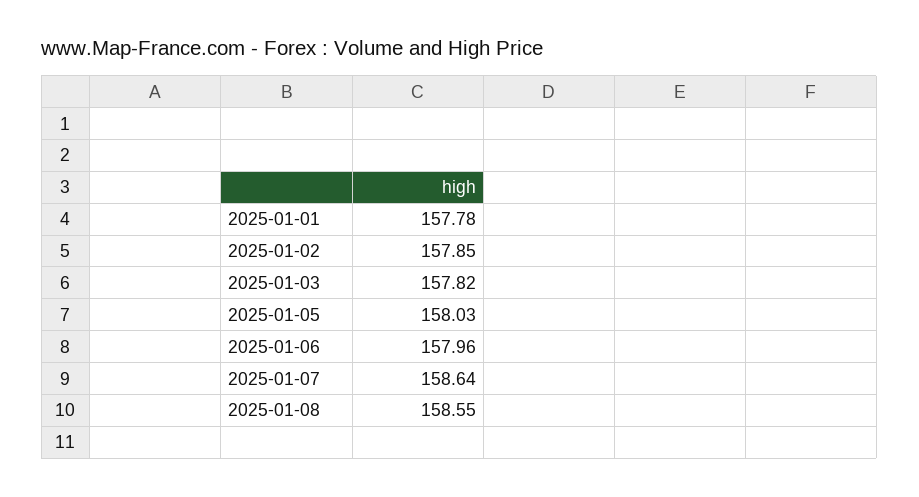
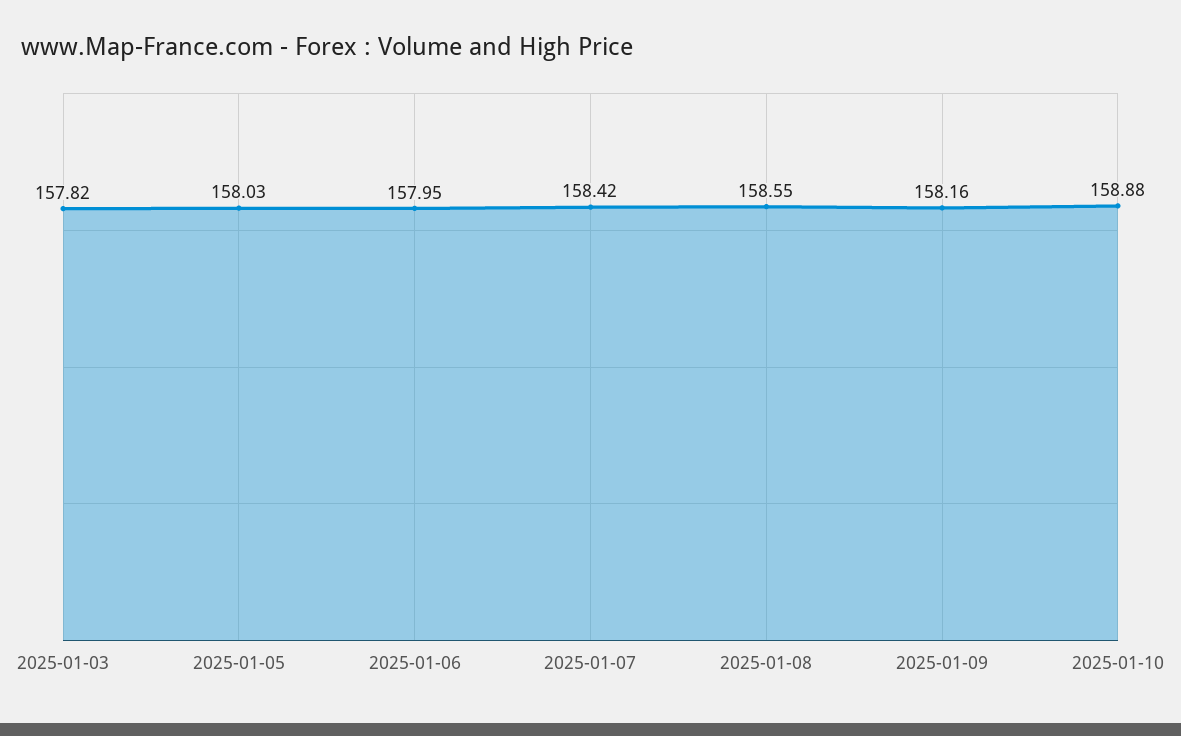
2025-01-01: 157.78 -> none
2025-01-02: 157.85 -> none
2025-01-06: 157.96 -> 157.95
2025-01-07: 158.64 -> 158.42
2025-01-09: none -> 158.16
2025-01-10: none -> 158.88

